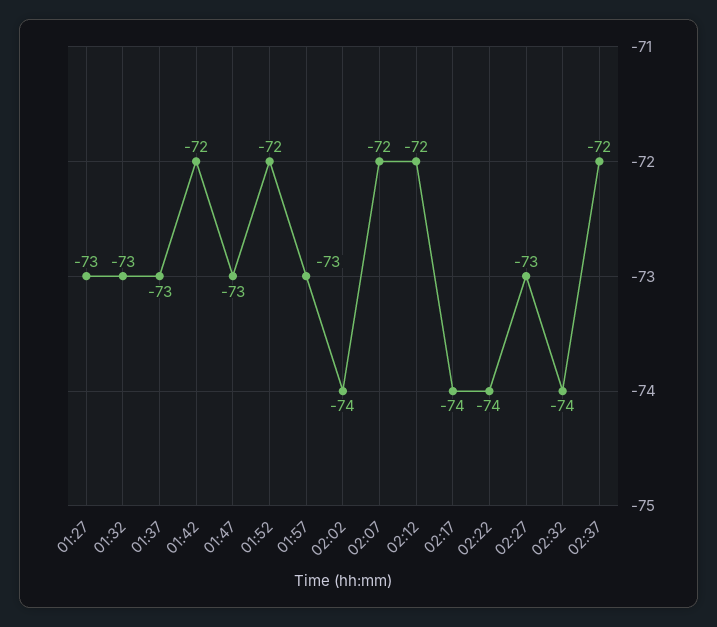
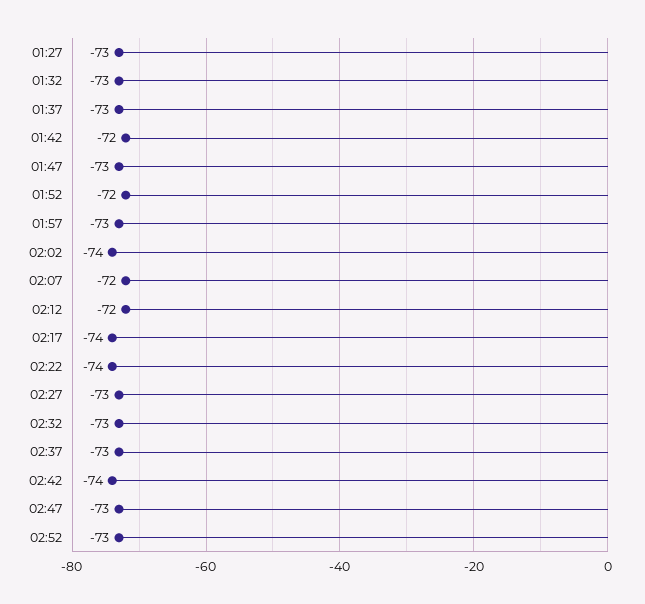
02:32: -74 -> -73
02:37: -72 -> -73
02:42: none -> -74
02:47: none -> -73
02:52: none -> -73

